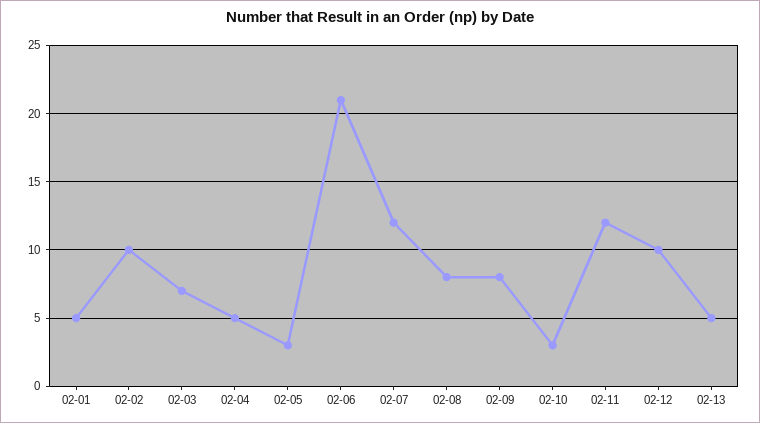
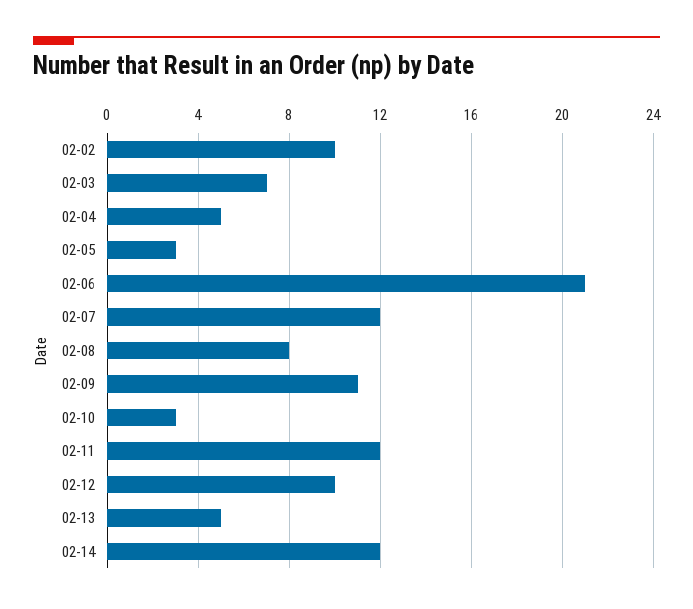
02-01: 5 -> none
02-09: 8 -> 11
02-14: none -> 12

